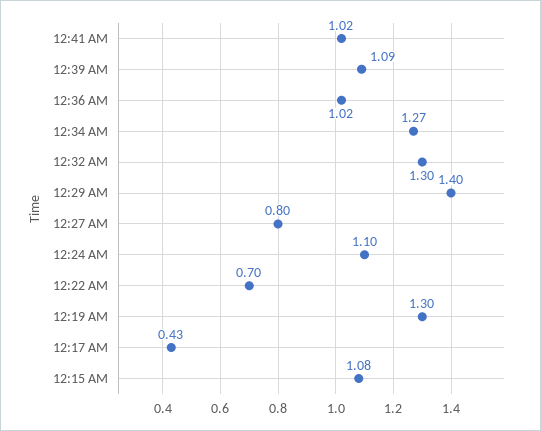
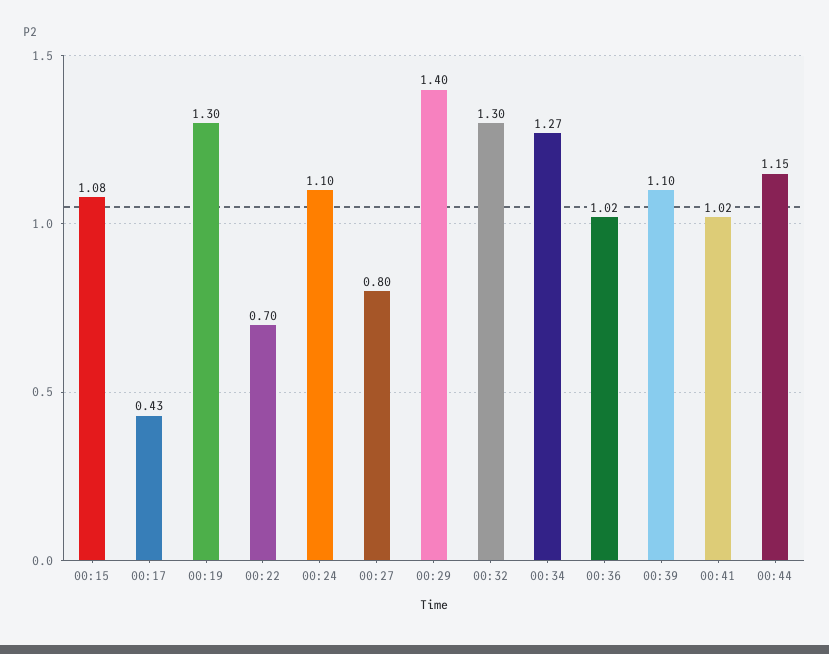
12:39 AM: 1.09 -> 1.1
00:44: none -> 1.15

